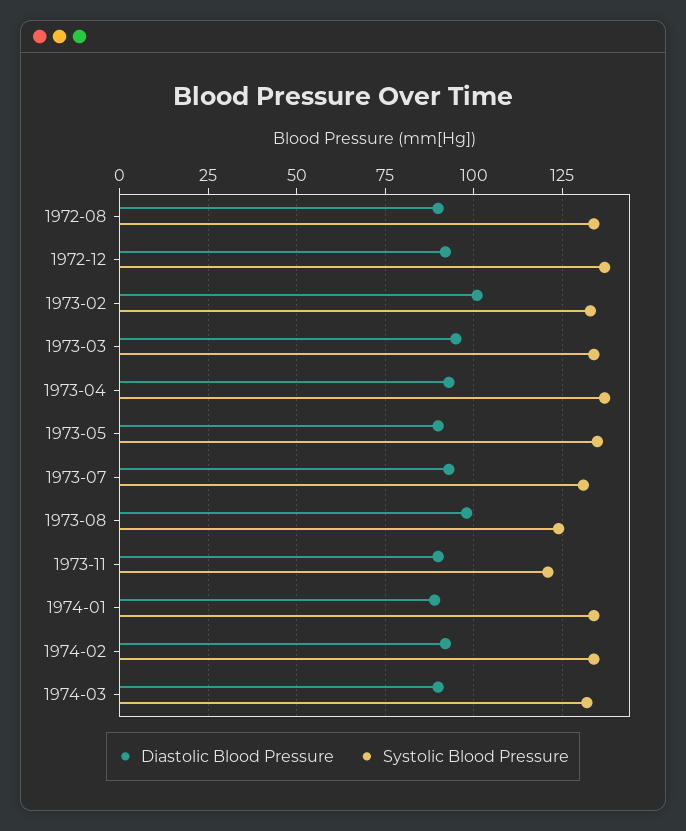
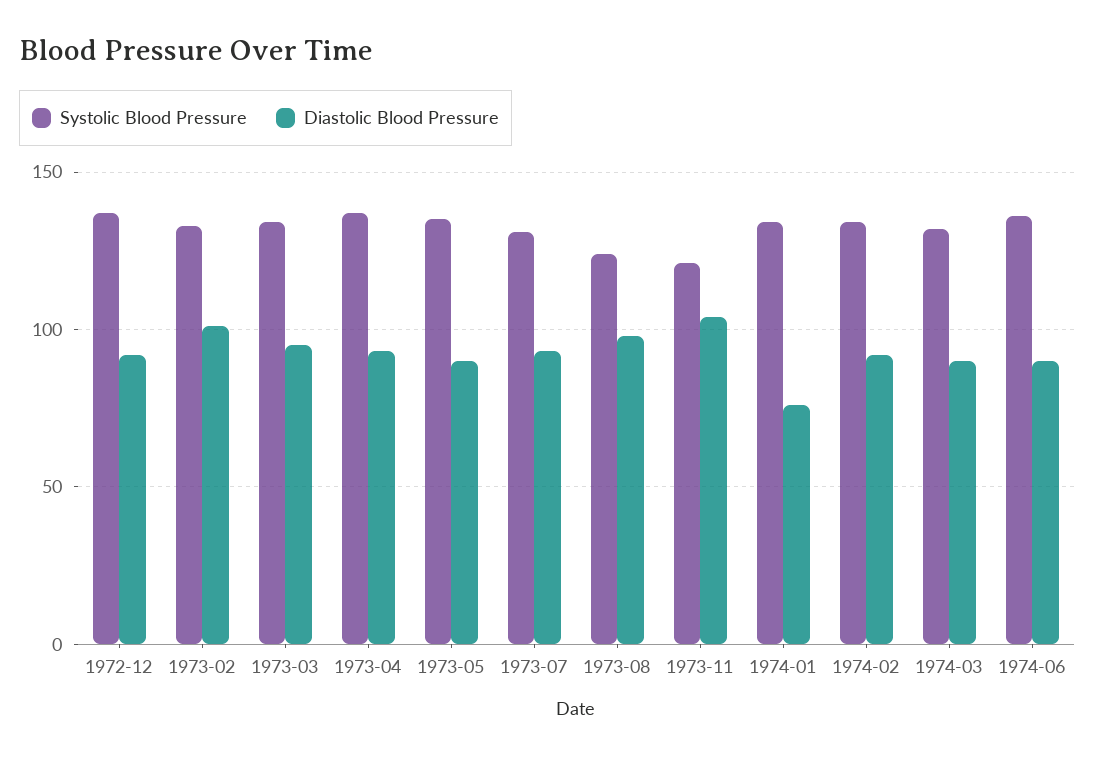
Diastolic Blood Pressure, 1972-08: 90 -> none
Systolic Blood Pressure, 1972-08: 135 -> none
Diastolic Blood Pressure, 1973-11: 90 -> 105
Diastolic Blood Pressure, 1974-01: 90 -> 75
Systolic Blood Pressure, 1974-06: none -> 135
Diastolic Blood Pressure, 1974-06: none -> 90

